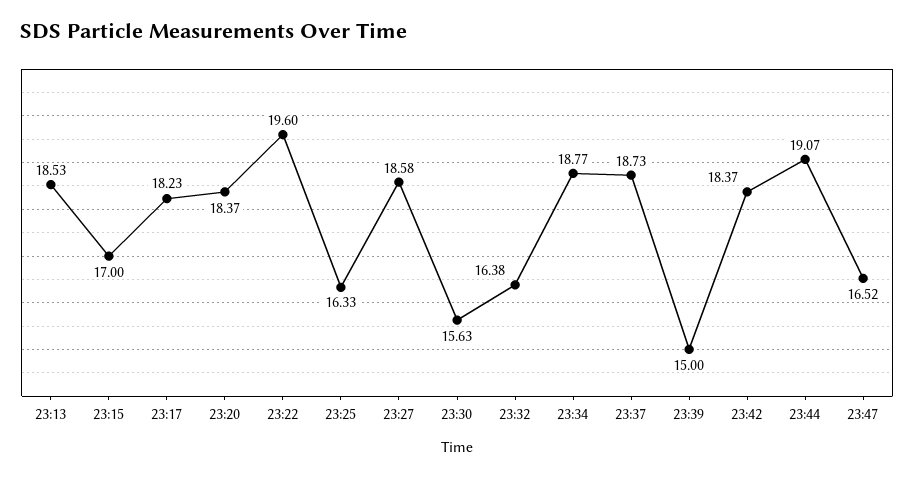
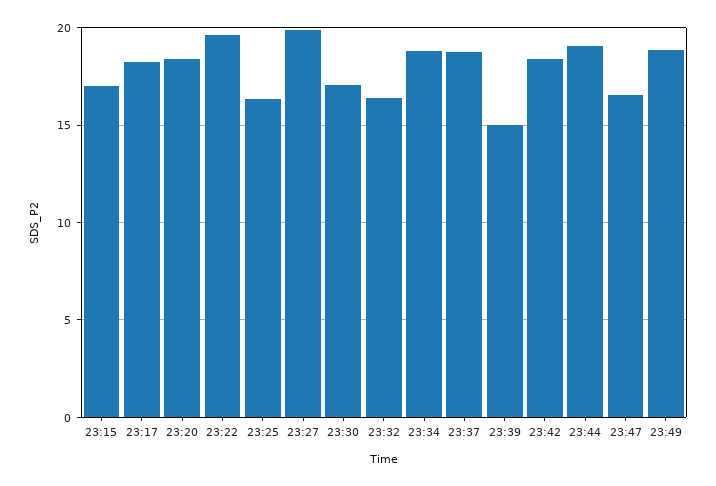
23:13: 18.53 -> none
23:27: 18.58 -> 20
23:30: 15.63 -> 17
23:49: none -> 19

